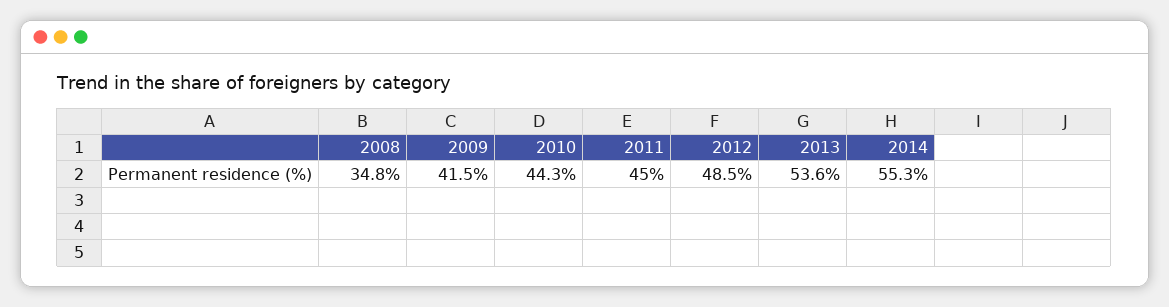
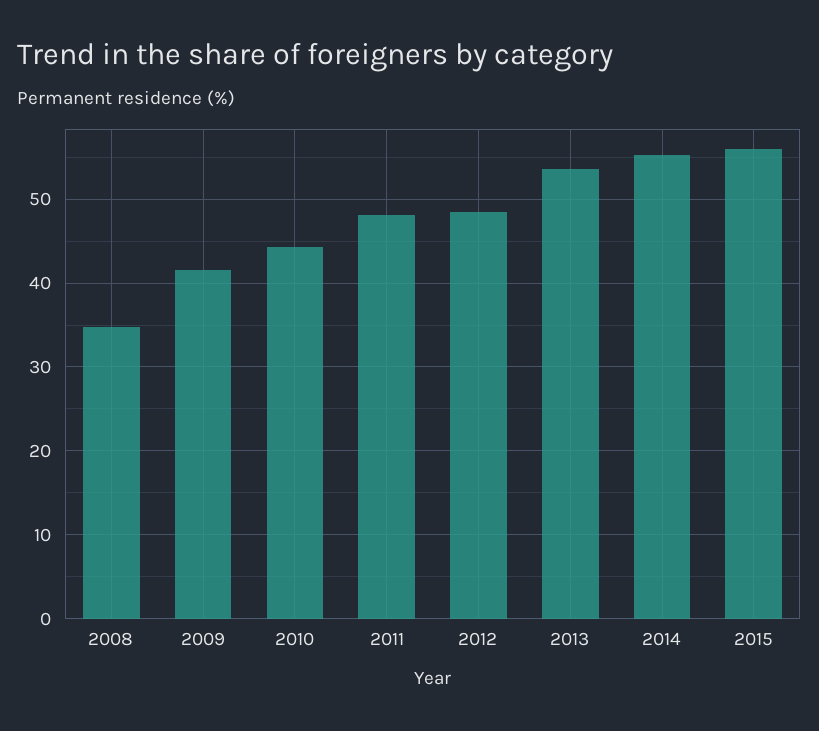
2011: 45 -> 48
2015: none -> 56

